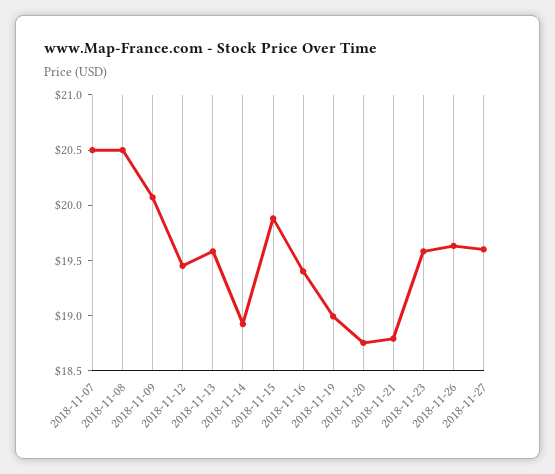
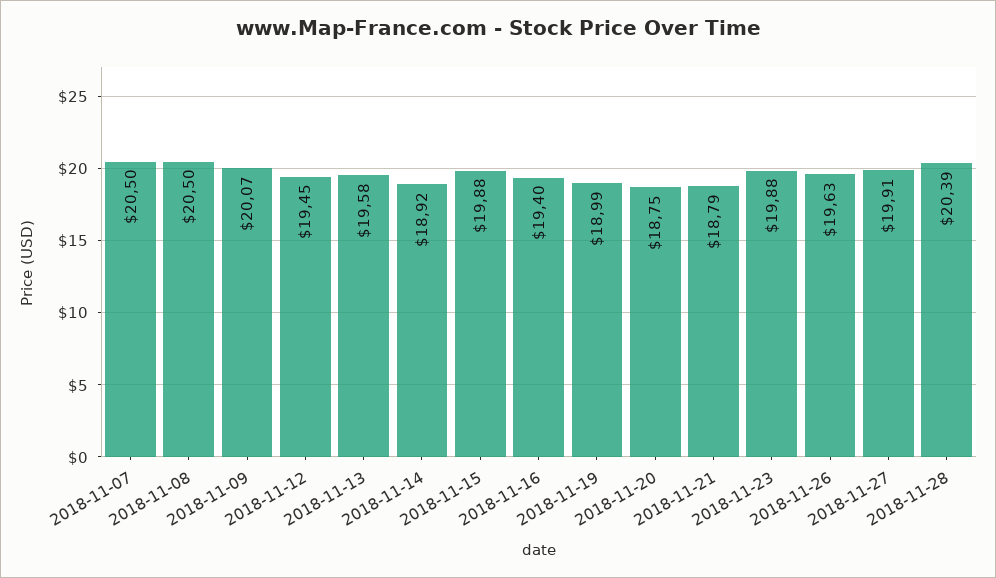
2018-11-23: 19.6 -> 19.88
2018-11-27: 19.6 -> 19.91
2018-11-28: none -> 20.39

